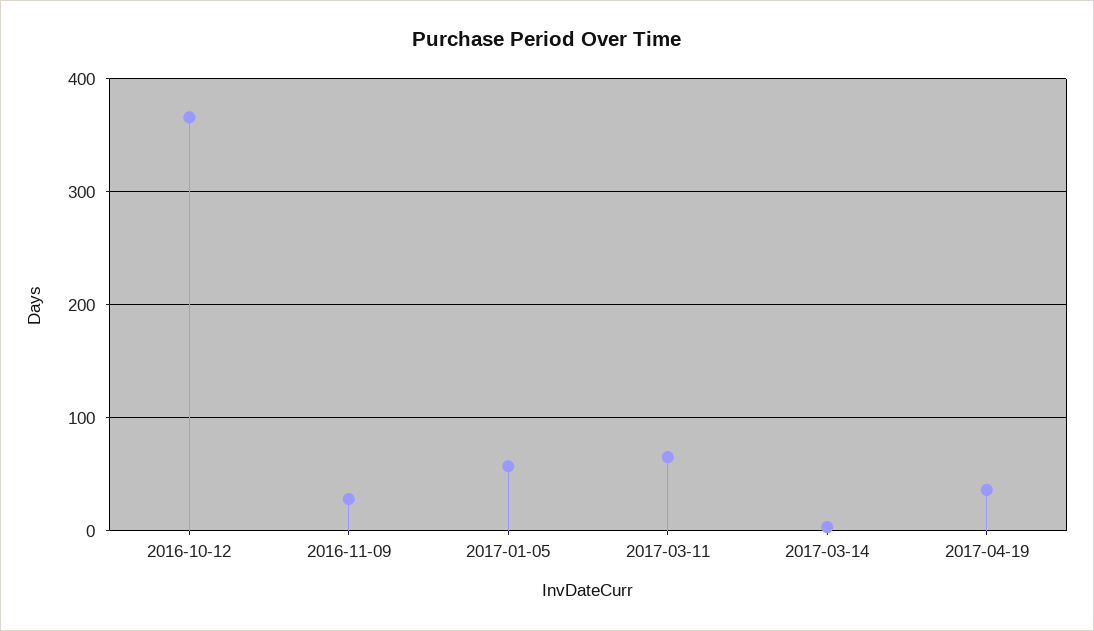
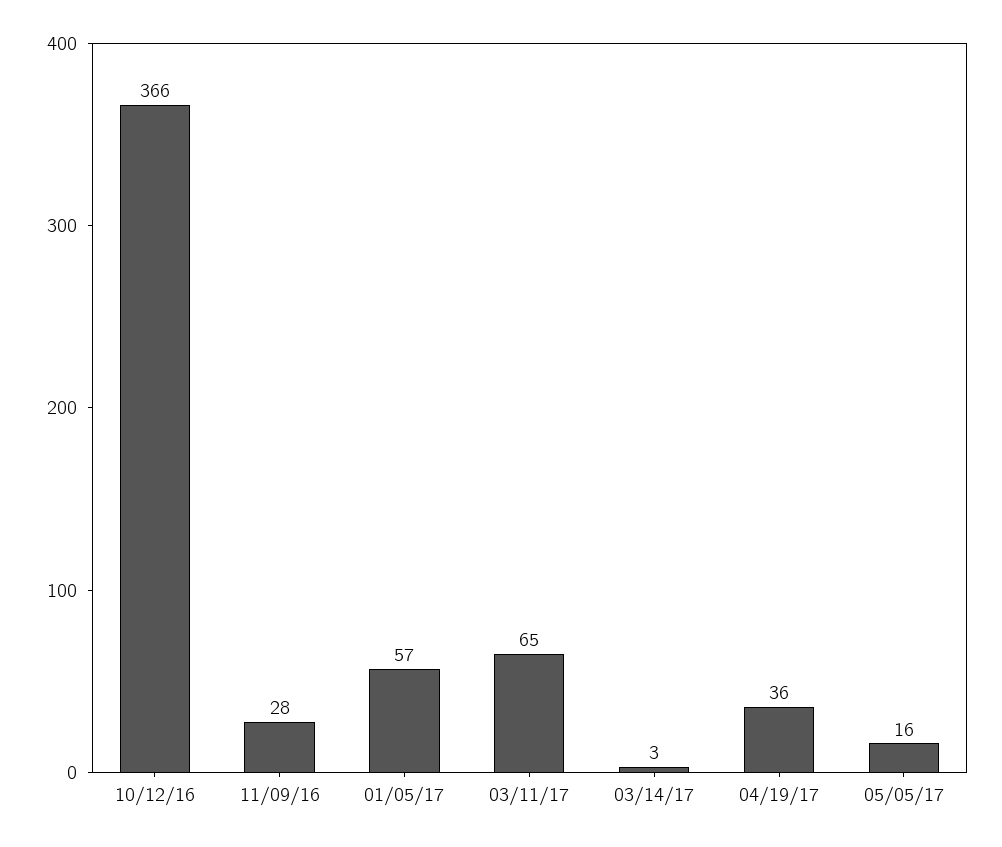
05/05/17: none -> 16

